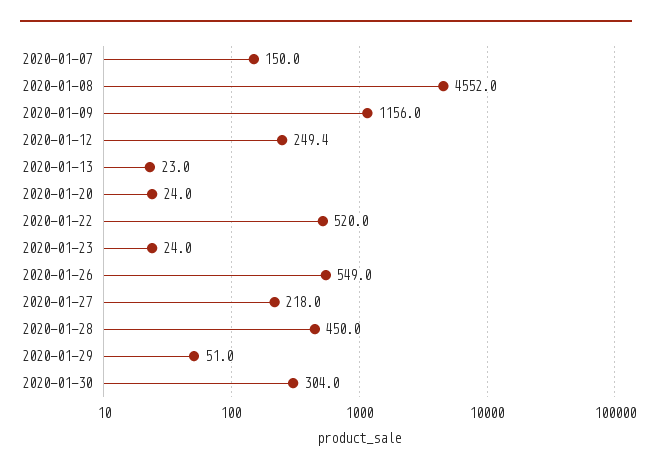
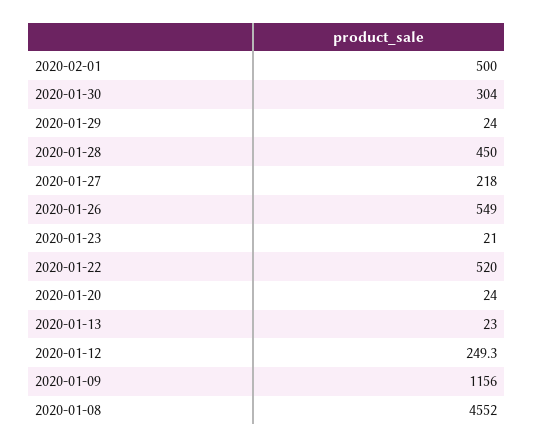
2020-01-07: 150 -> none
2020-01-12: 249.4 -> 249.3
2020-01-23: 24 -> 21
2020-01-29: 51 -> 24
2020-02-01: none -> 500

